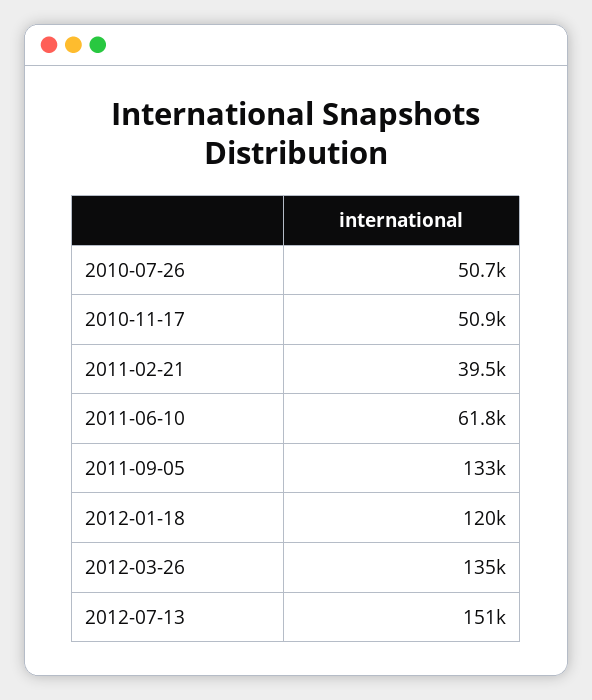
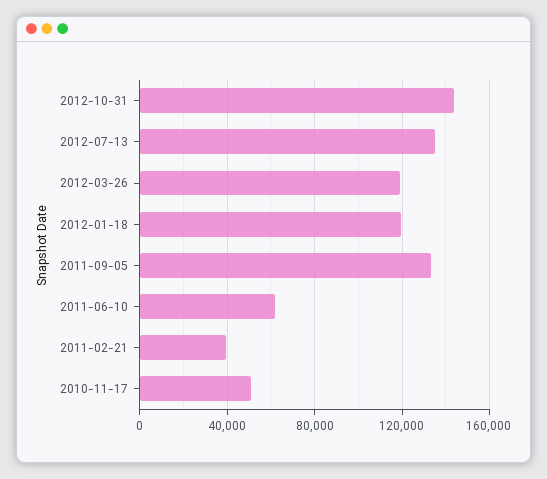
2010-07-26: 50700 -> none
2012-03-26: 135000 -> 120000
2012-07-13: 151000 -> 135000
2012-10-31: none -> 145000

